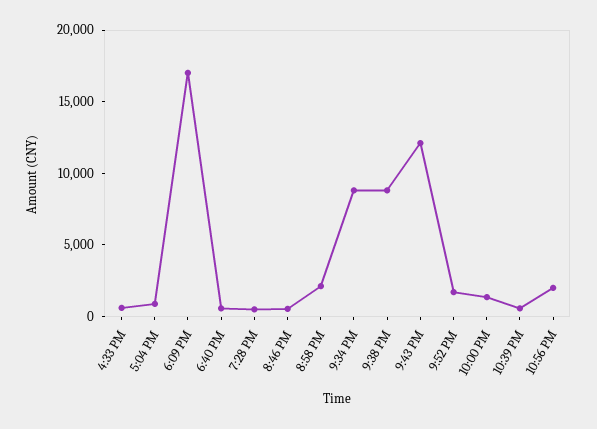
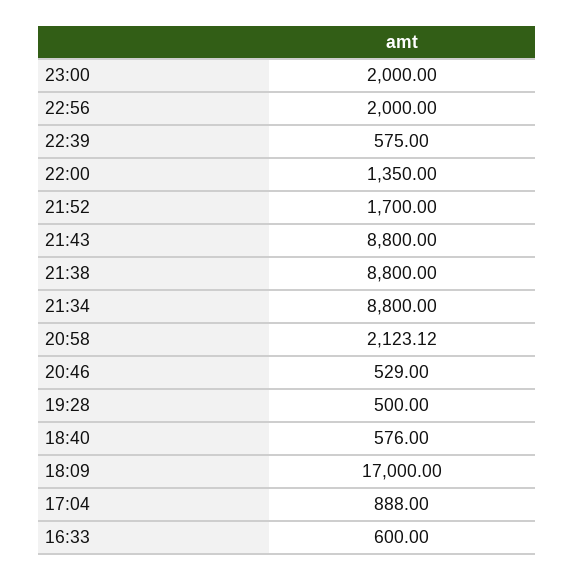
9:43 PM: 12000 -> 8800
23:00: none -> 2000

